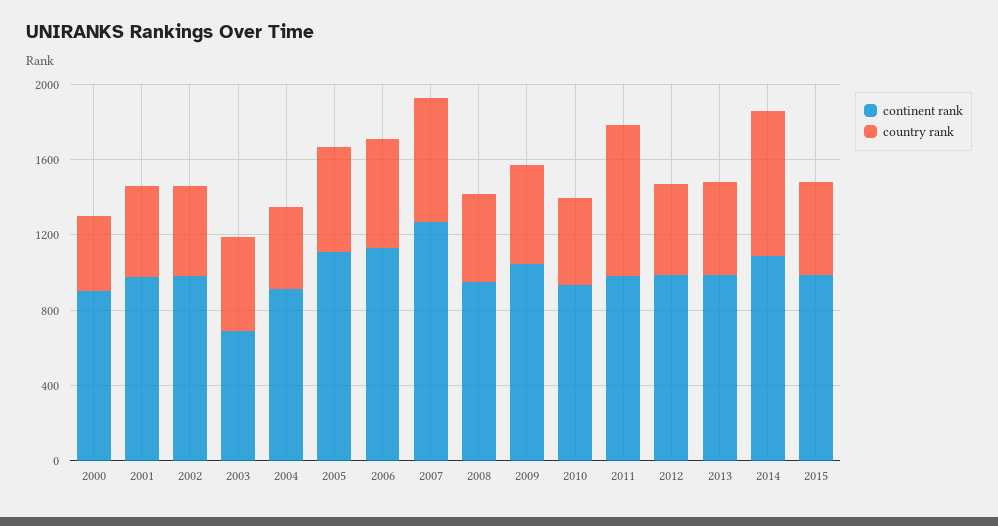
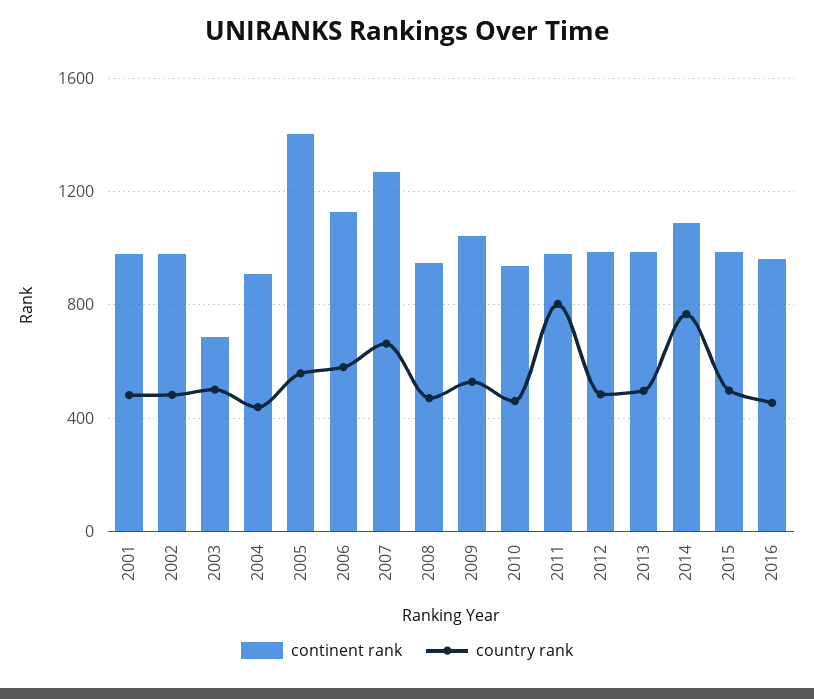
continent rank, 2000: 900 -> none
country rank, 2000: 400 -> none
continent rank, 2005: 1100 -> 1400
continent rank, 2016: none -> 950
country rank, 2016: none -> 450

